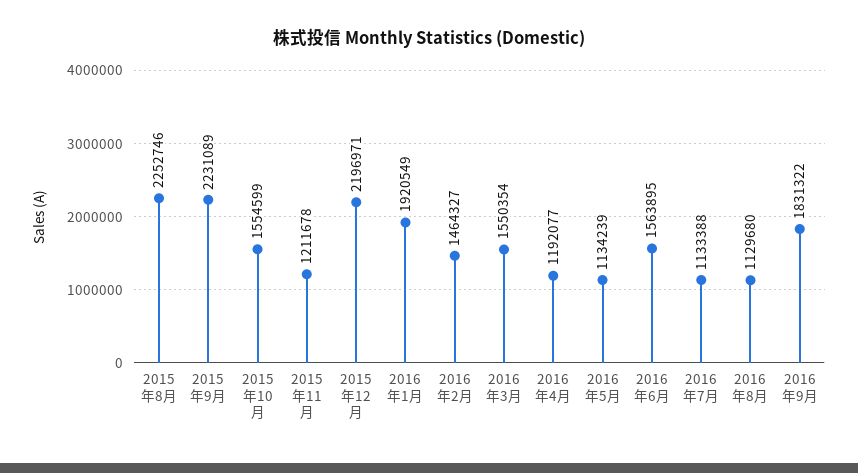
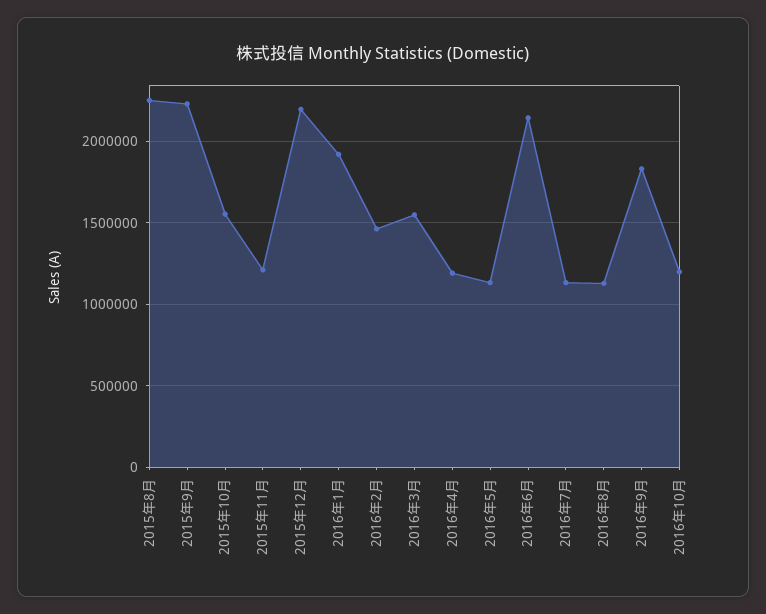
2016年6月: 1563895 -> 2150000
2016年10月: none -> 1200000

